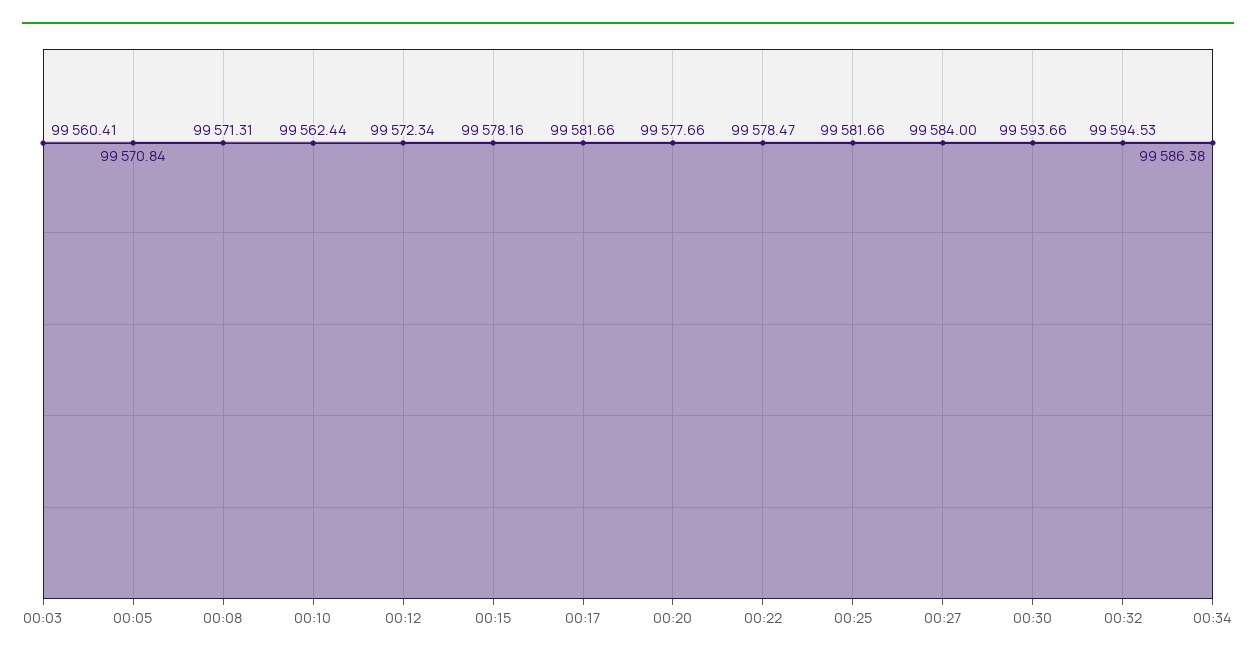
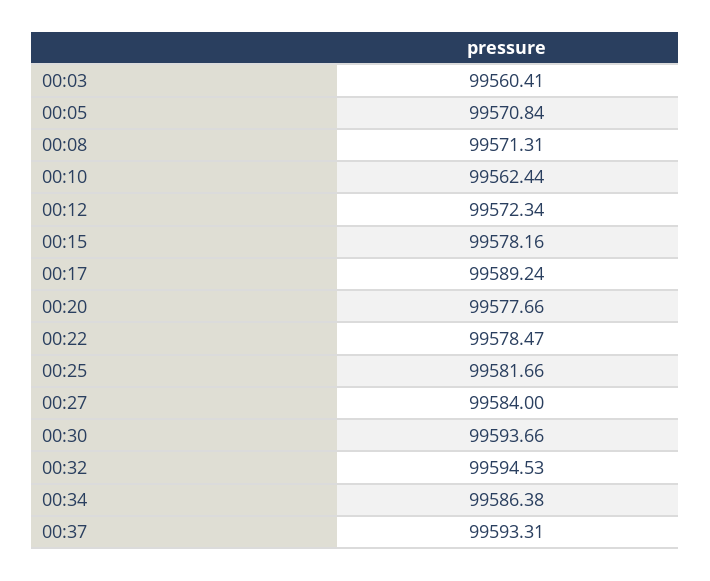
00:17: 99581.66 -> 99589.24
00:37: none -> 99593.31

